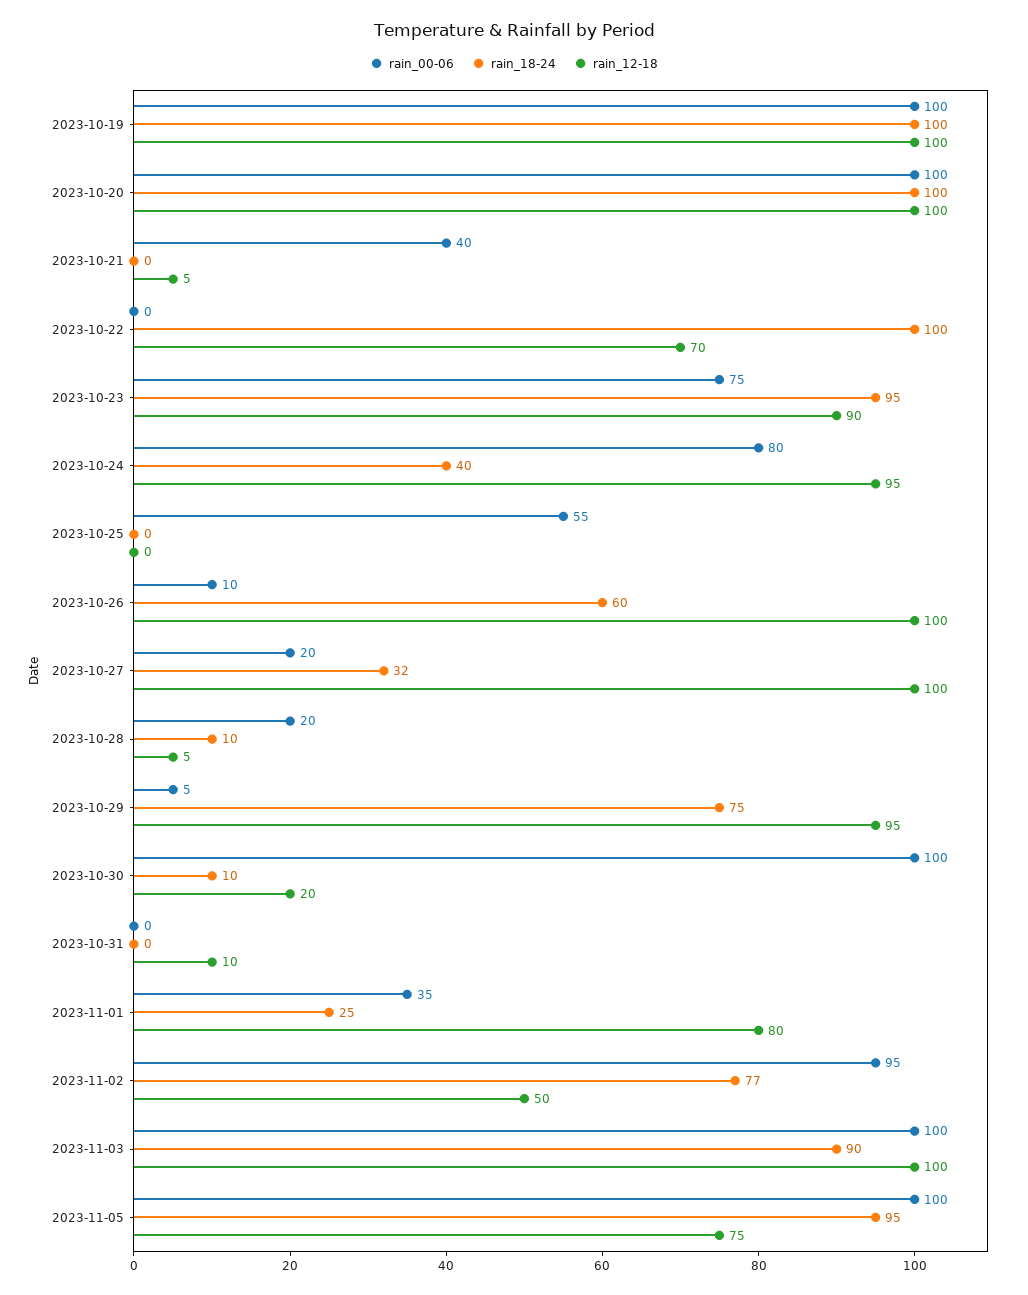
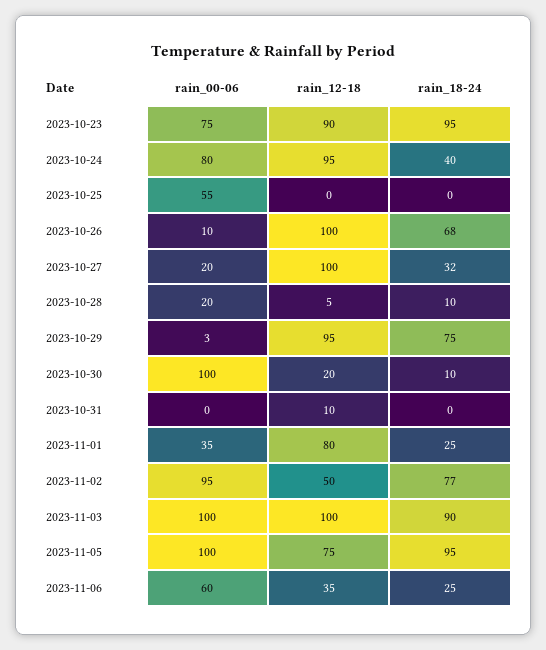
rain_00-06, 2023-10-19: 100 -> none
rain_18-24, 2023-10-19: 100 -> none
rain_12-18, 2023-10-19: 100 -> none
rain_00-06, 2023-10-20: 100 -> none
rain_18-24, 2023-10-20: 100 -> none
rain_12-18, 2023-10-20: 100 -> none
rain_00-06, 2023-10-21: 40 -> none
rain_18-24, 2023-10-21: 0 -> none
rain_12-18, 2023-10-21: 5 -> none
rain_00-06, 2023-10-22: 0 -> none
rain_18-24, 2023-10-22: 100 -> none
rain_12-18, 2023-10-22: 70 -> none
rain_18-24, 2023-10-26: 60 -> 68
rain_00-06, 2023-10-29: 5 -> 3
rain_00-06, 2023-11-06: none -> 60
rain_12-18, 2023-11-06: none -> 35
rain_18-24, 2023-11-06: none -> 25

